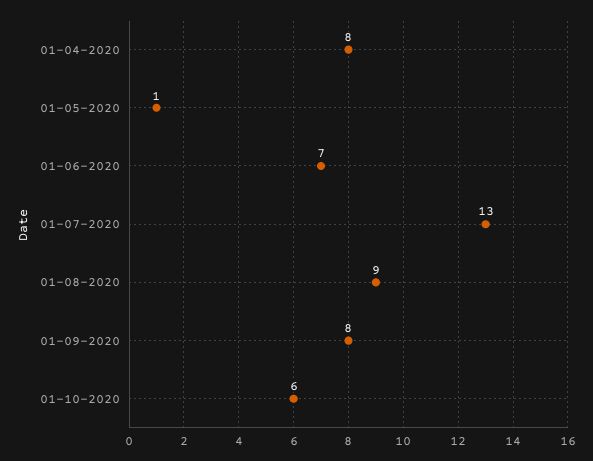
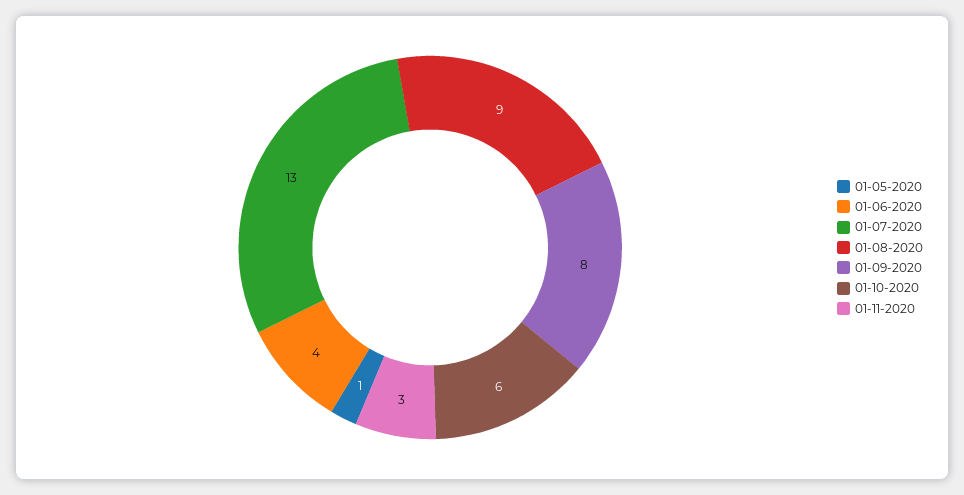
01-04-2020: 8 -> none
01-06-2020: 7 -> 4
01-11-2020: none -> 3

